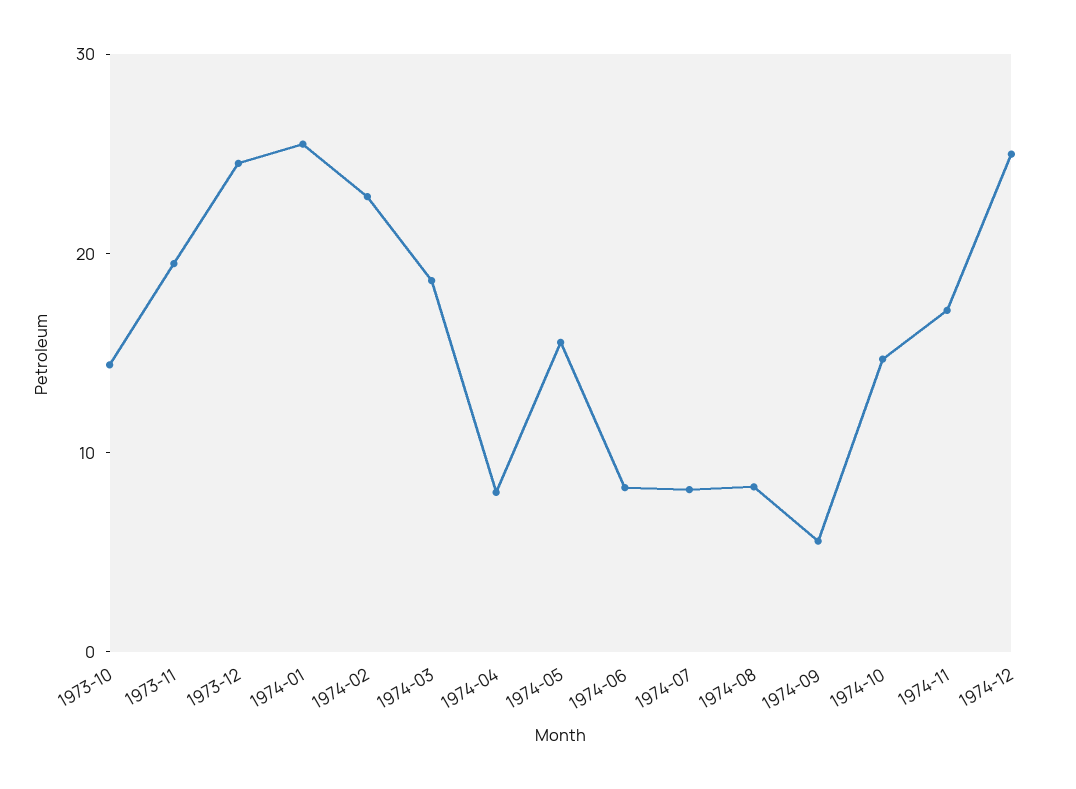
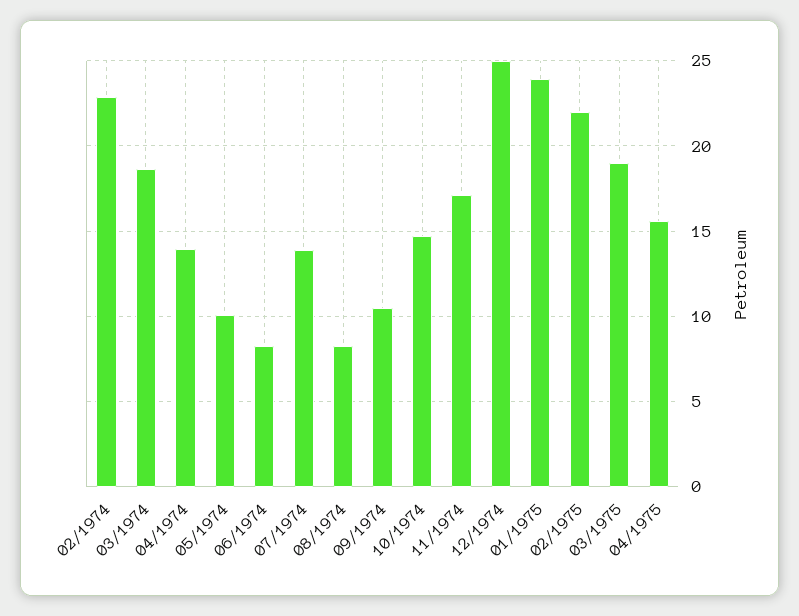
1973-10: 14 -> none
1973-11: 20 -> none
1973-12: 24 -> none
1974-01: 26 -> none
1974-04: 8 -> 14
1974-05: 16 -> 10
1974-07: 8 -> 14
1974-09: 6 -> 10.5
01/1975: none -> 24
02/1975: none -> 22
03/1975: none -> 19
04/1975: none -> 15.5

